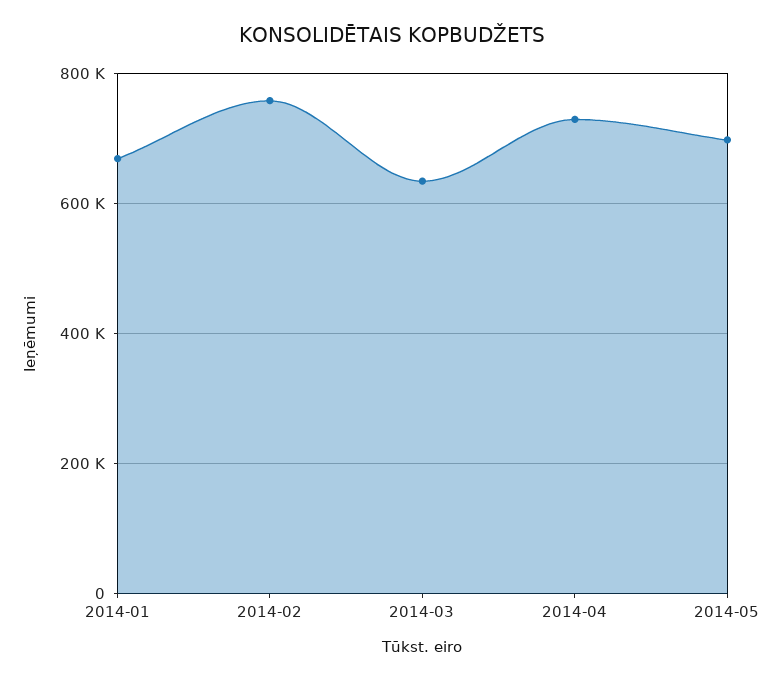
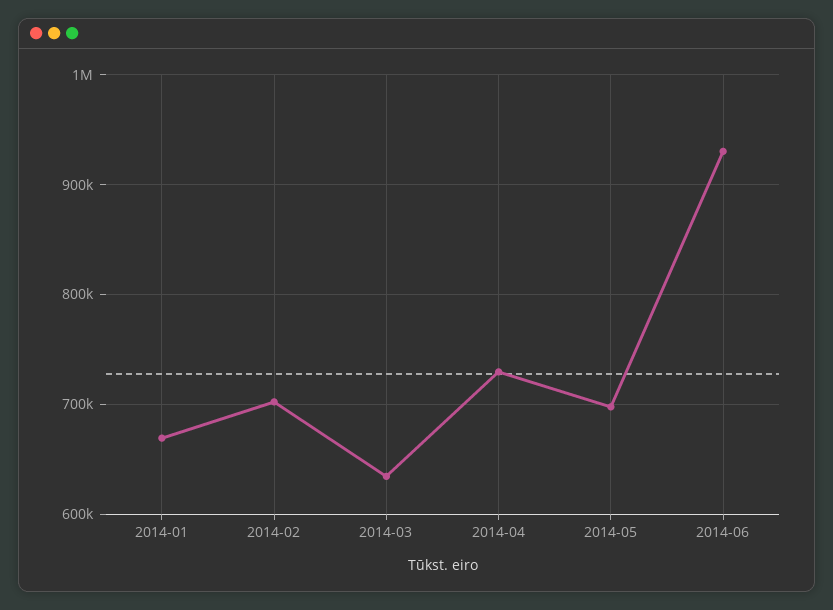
2014-02: 760000 -> 700000
2014-06: none -> 930000

